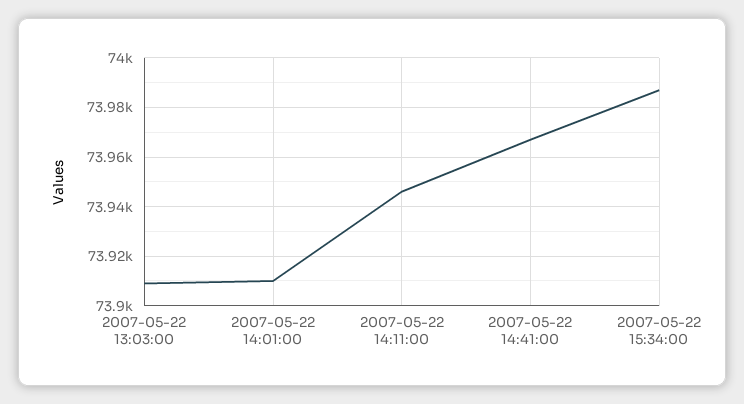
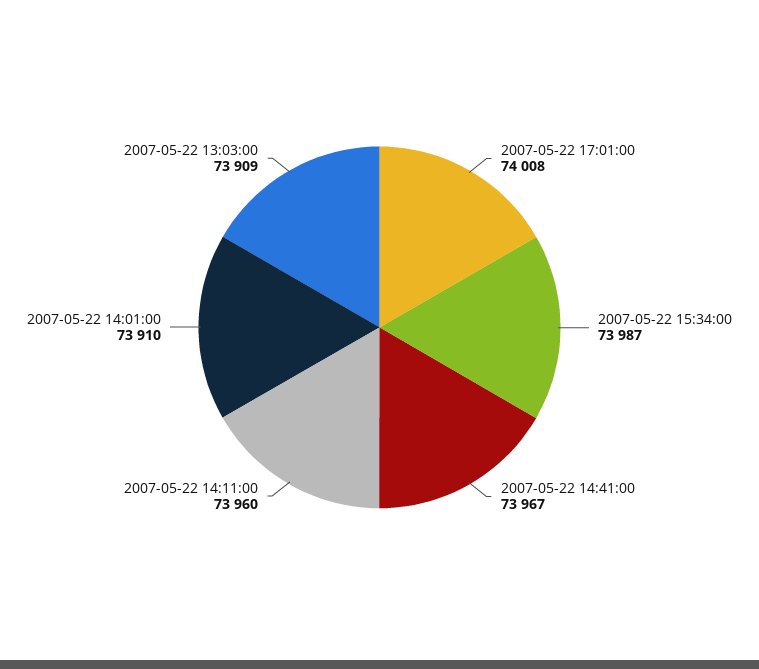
2007-05-22 14:11:00: 73945 -> 73960
2007-05-22 17:01:00: none -> 74008

